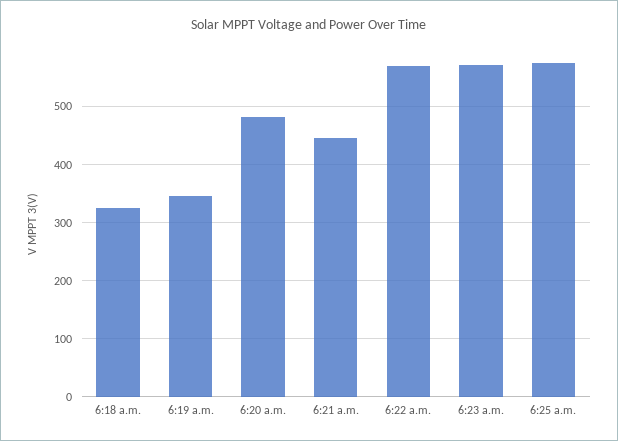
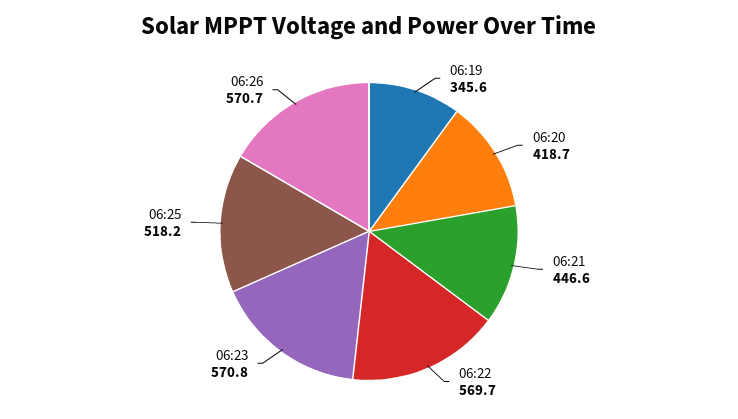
6:18 a.m.: 320 -> none
6:20 a.m.: 480 -> 418.7
6:25 a.m.: 580 -> 518.2
06:26: none -> 570.7

